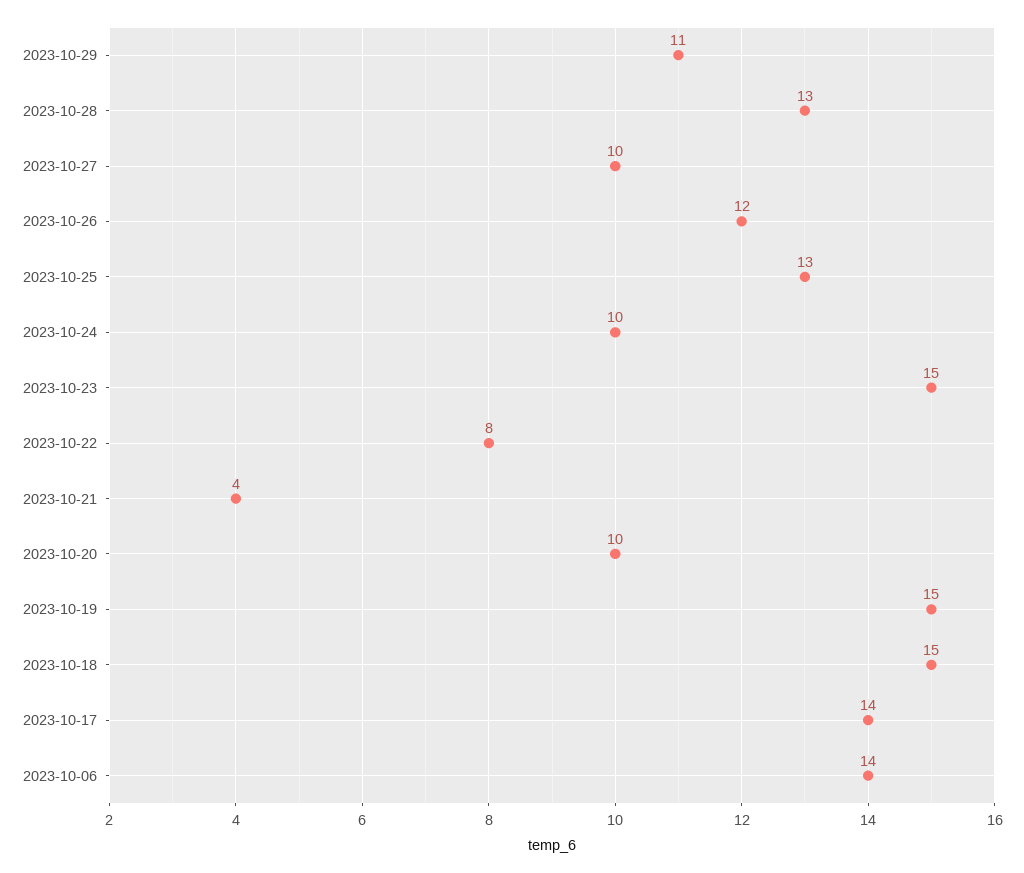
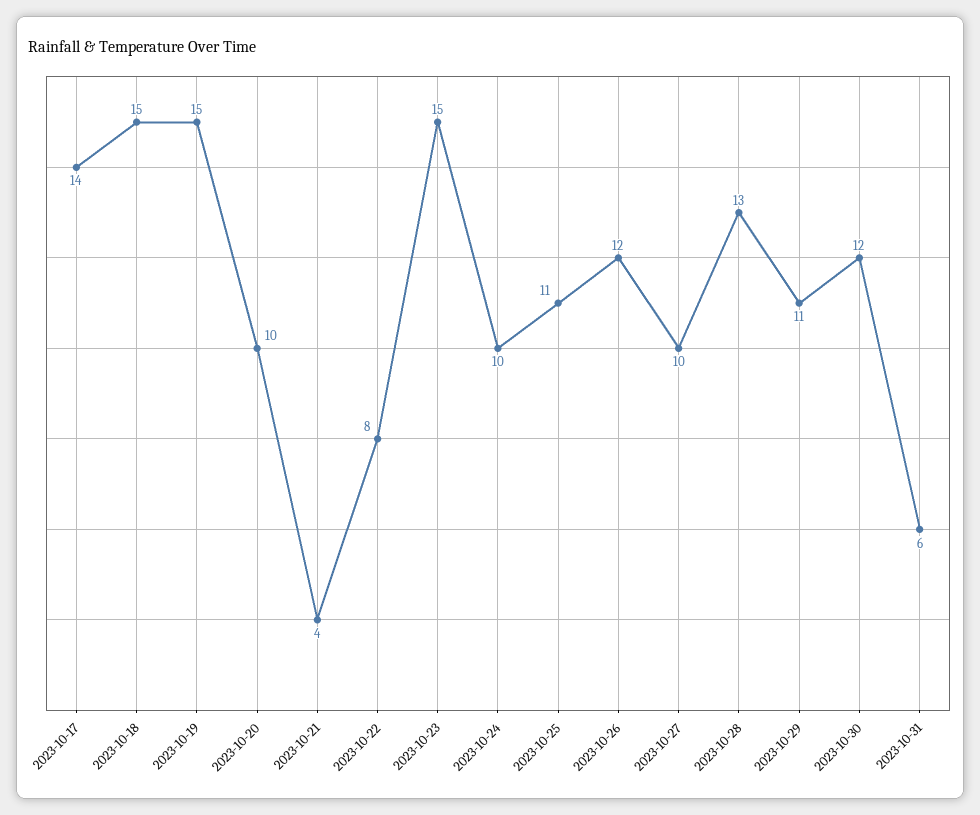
2023-10-25: 13 -> 11
2023-10-06: 14 -> none
2023-10-30: none -> 12
2023-10-31: none -> 6

